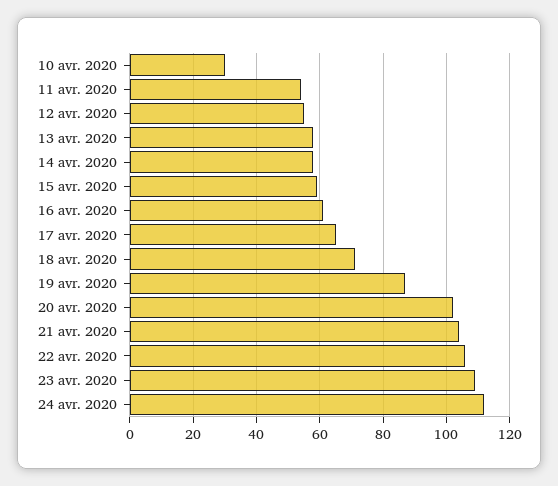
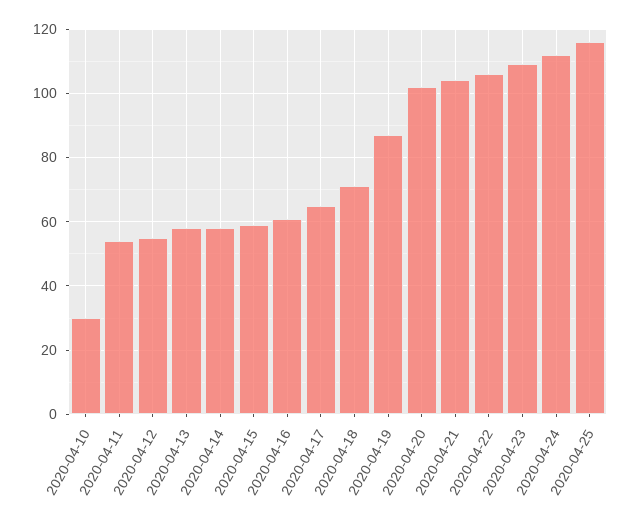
2020-04-25: none -> 115

